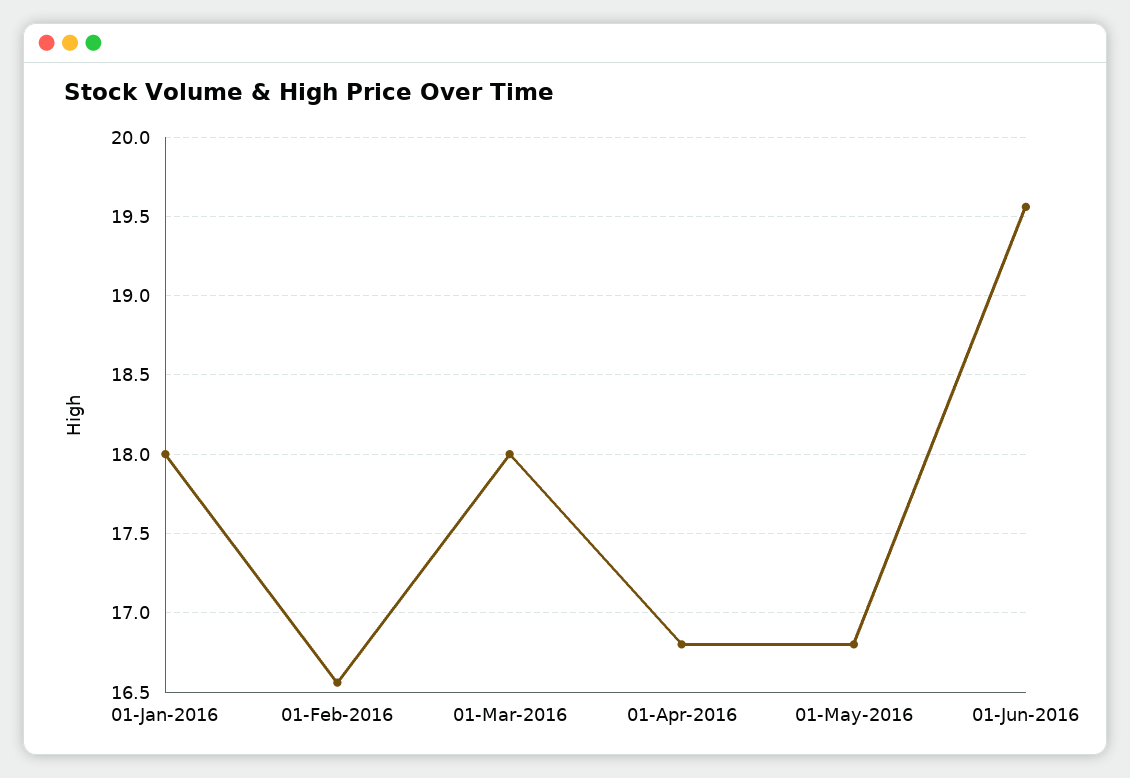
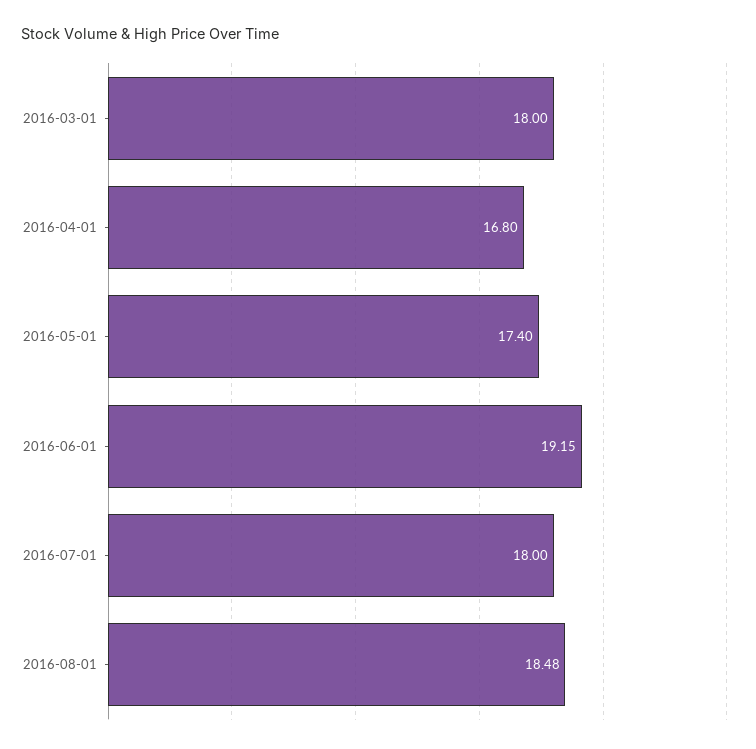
01-Jan-2016: 18 -> none
01-Feb-2016: 16.55 -> none
01-May-2016: 16.8 -> 17.4
01-Jun-2016: 19.55 -> 19.15
2016-07-01: none -> 18
2016-08-01: none -> 18.48

